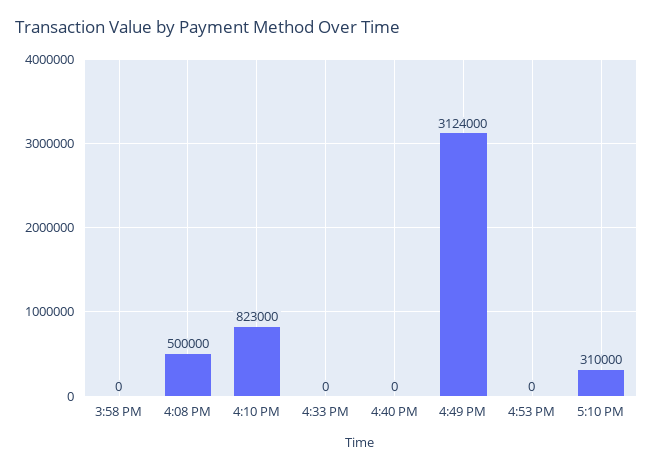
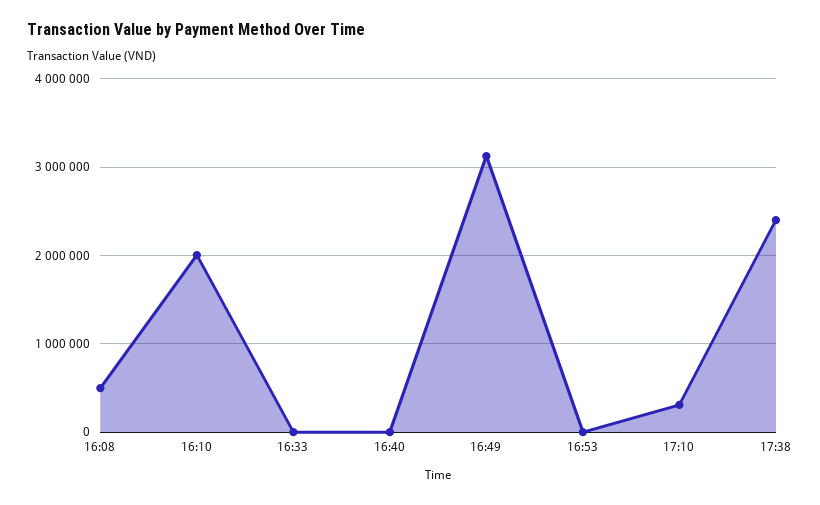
3:58 PM: 0 -> none
4:10 PM: 823000 -> 2000000
17:38: none -> 2400000

